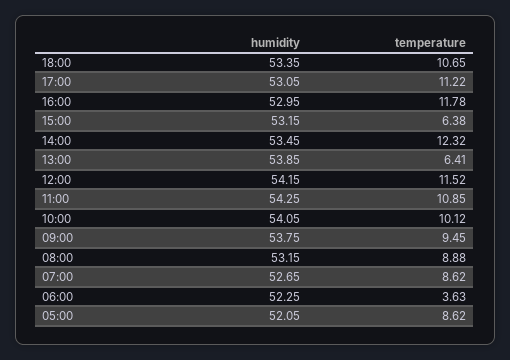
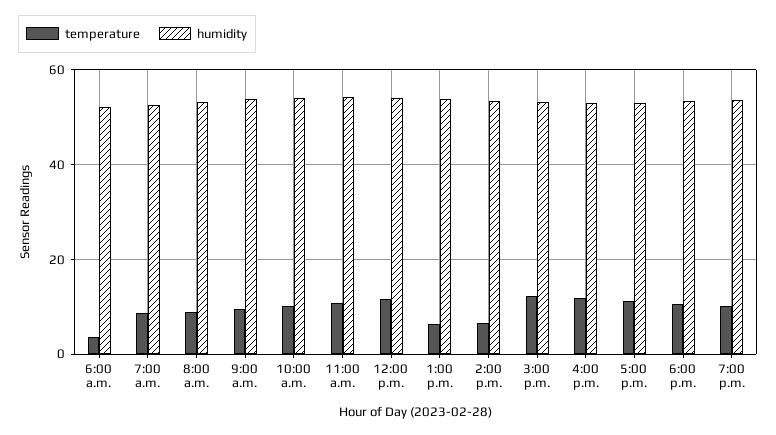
temperature, 15:00: 6.38 -> 12
temperature, 14:00: 12.32 -> 6
humidity, 05:00: 52.05 -> none
temperature, 05:00: 8.62 -> none
temperature, 7:00 p.m.: none -> 10
humidity, 7:00 p.m.: none -> 54

